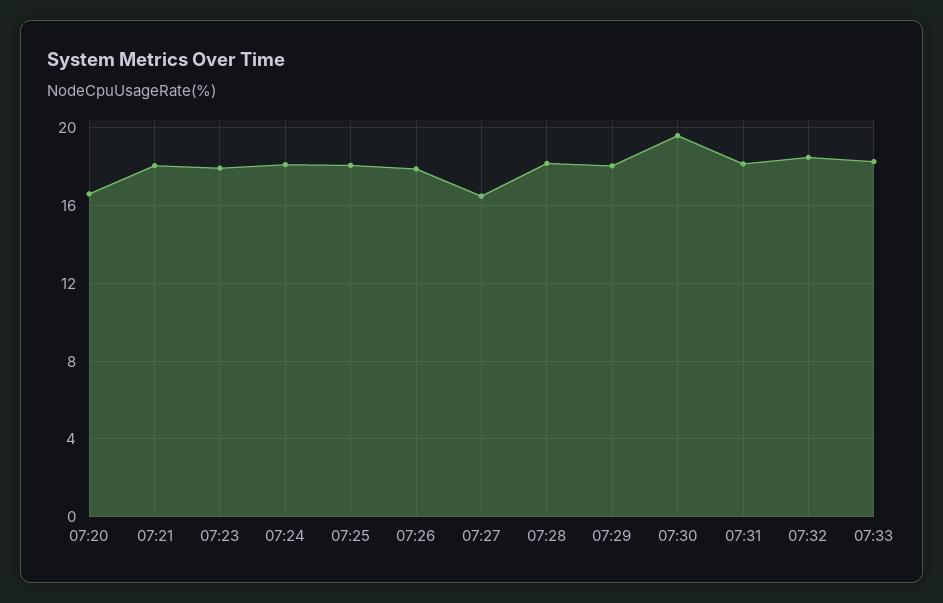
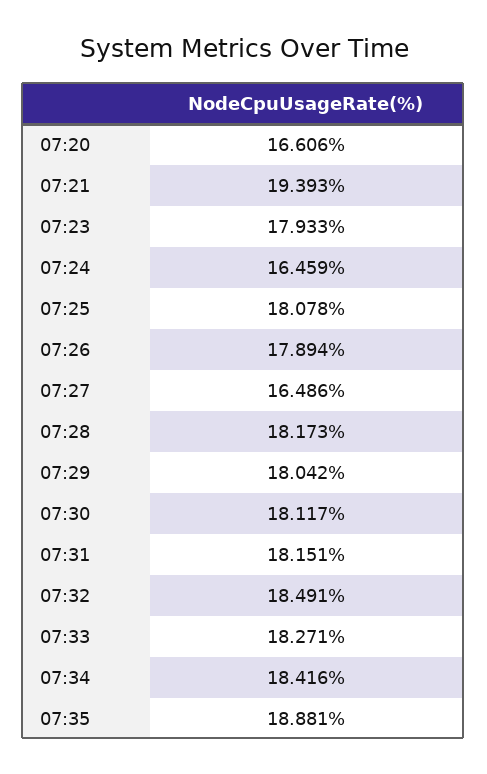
07:21: 18 -> 19.393
07:24: 18 -> 16.459
07:30: 19.5 -> 18.117
07:34: none -> 18.416
07:35: none -> 18.881

